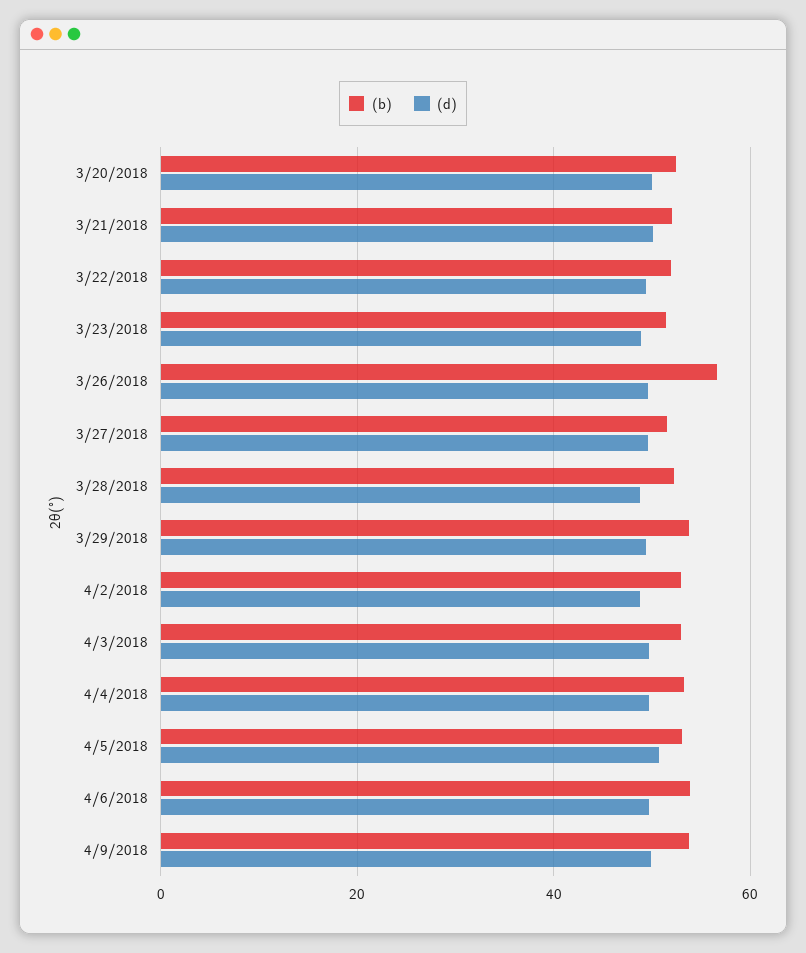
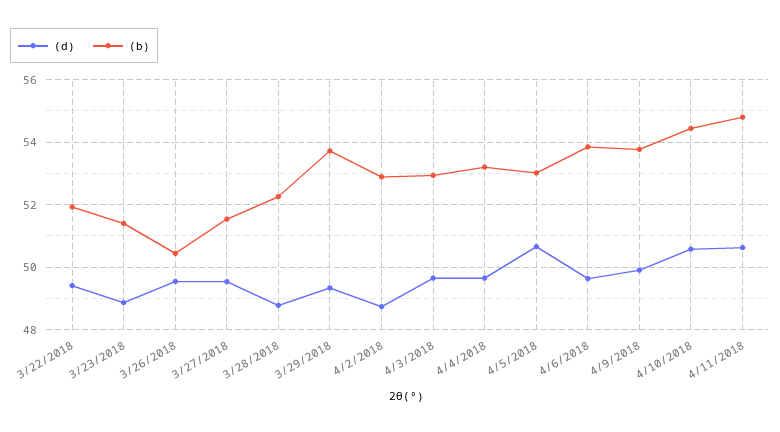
(b), 3/20/2018: 52 -> none
(d), 3/20/2018: 50 -> none
(b), 3/21/2018: 52 -> none
(d), 3/21/2018: 50 -> none
(b), 3/26/2018: 56 -> 50.4
(d), 4/10/2018: none -> 50.6
(b), 4/10/2018: none -> 54.4
(d), 4/11/2018: none -> 50.6
(b), 4/11/2018: none -> 54.8

